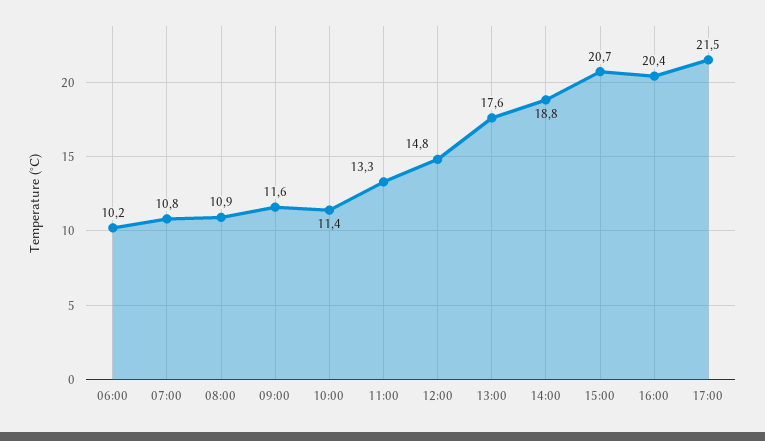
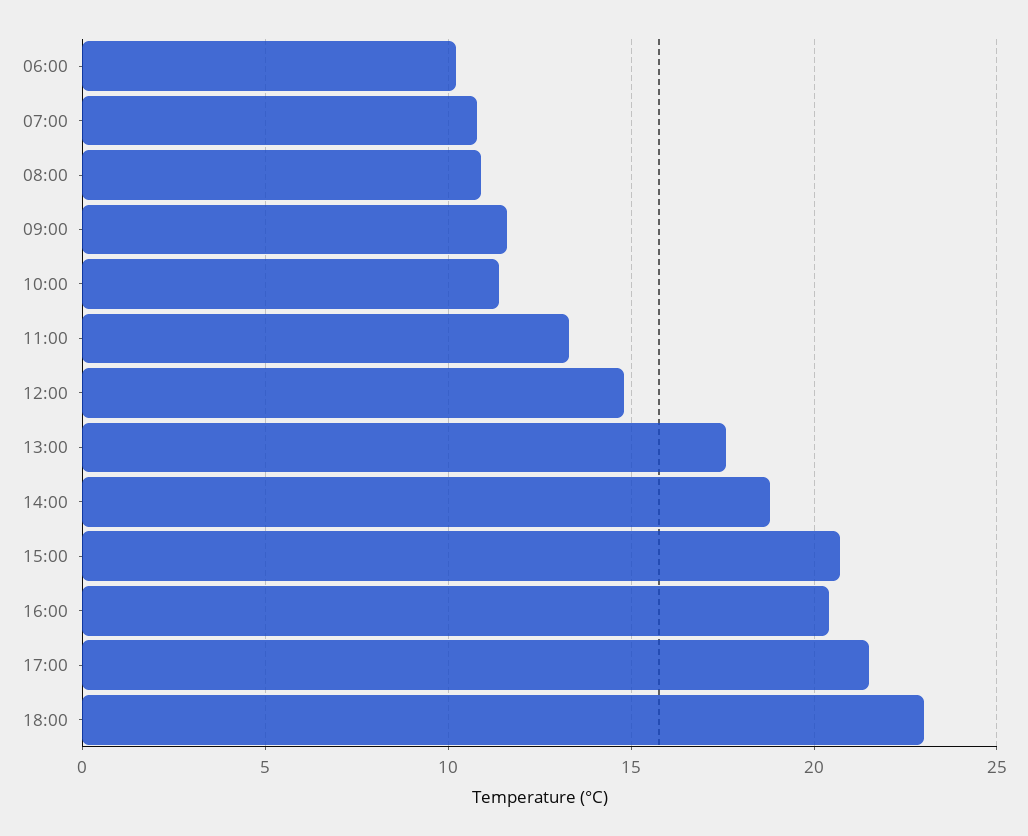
18:00: none -> 23

